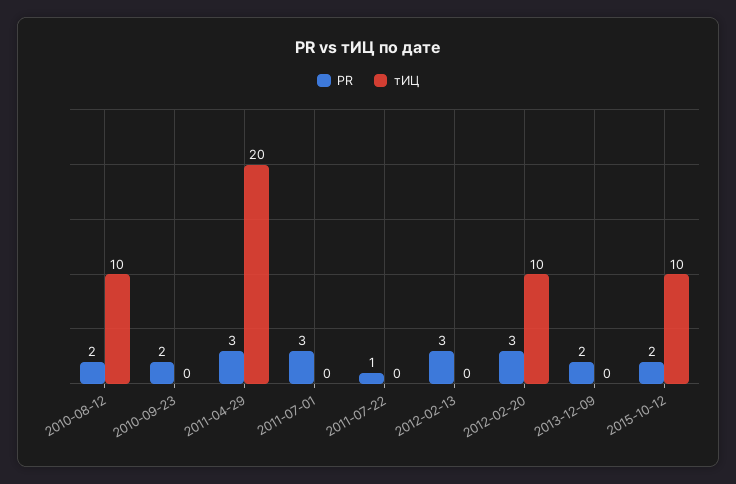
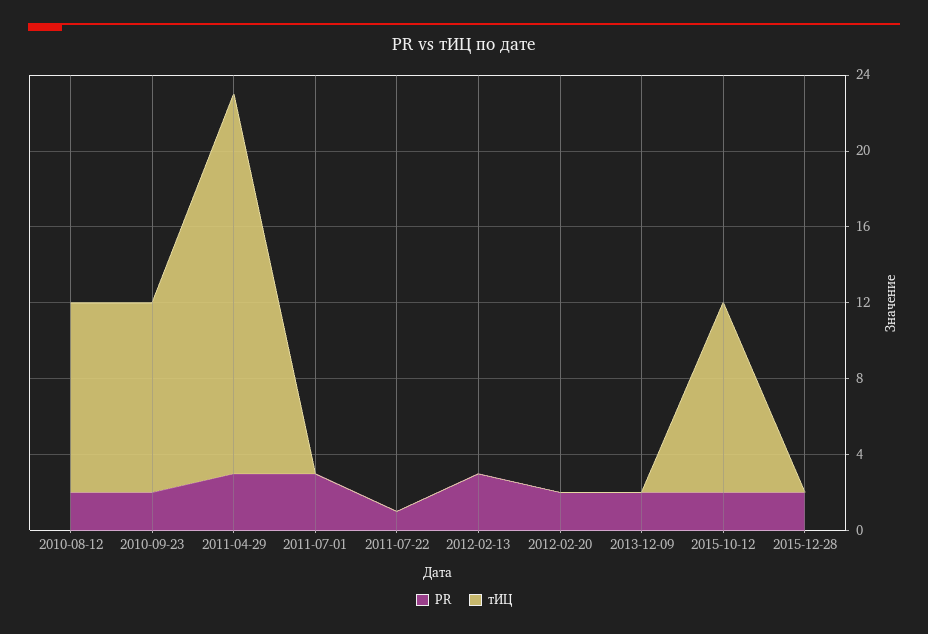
тИЦ, 2010-09-23: 0 -> 10
PR, 2012-02-20: 3 -> 2
тИЦ, 2012-02-20: 10 -> 0
PR, 2015-12-28: none -> 2
тИЦ, 2015-12-28: none -> 0

